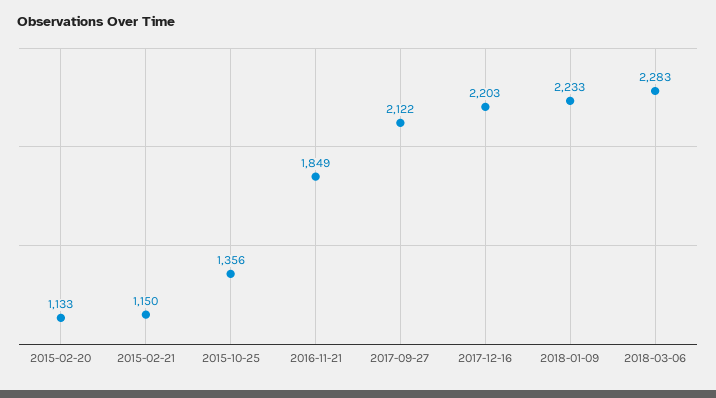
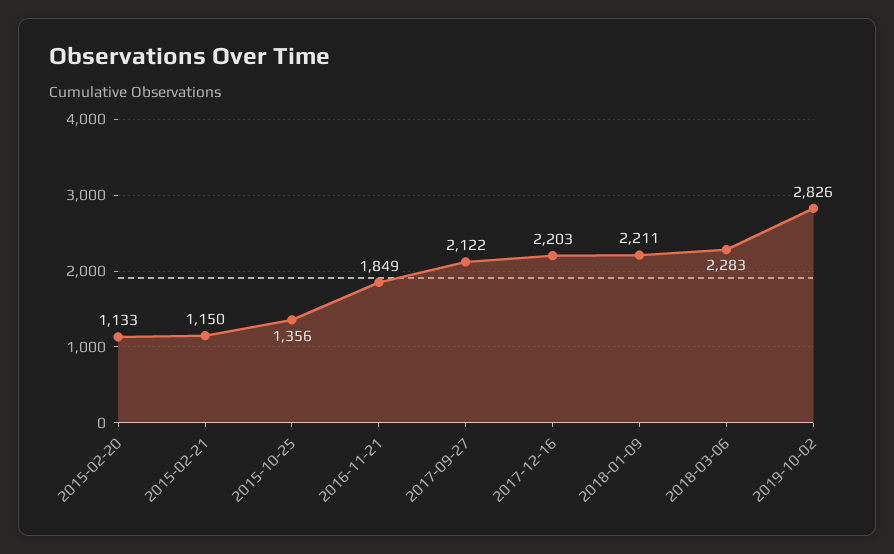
2018-01-09: 2233 -> 2211
2019-10-02: none -> 2826

